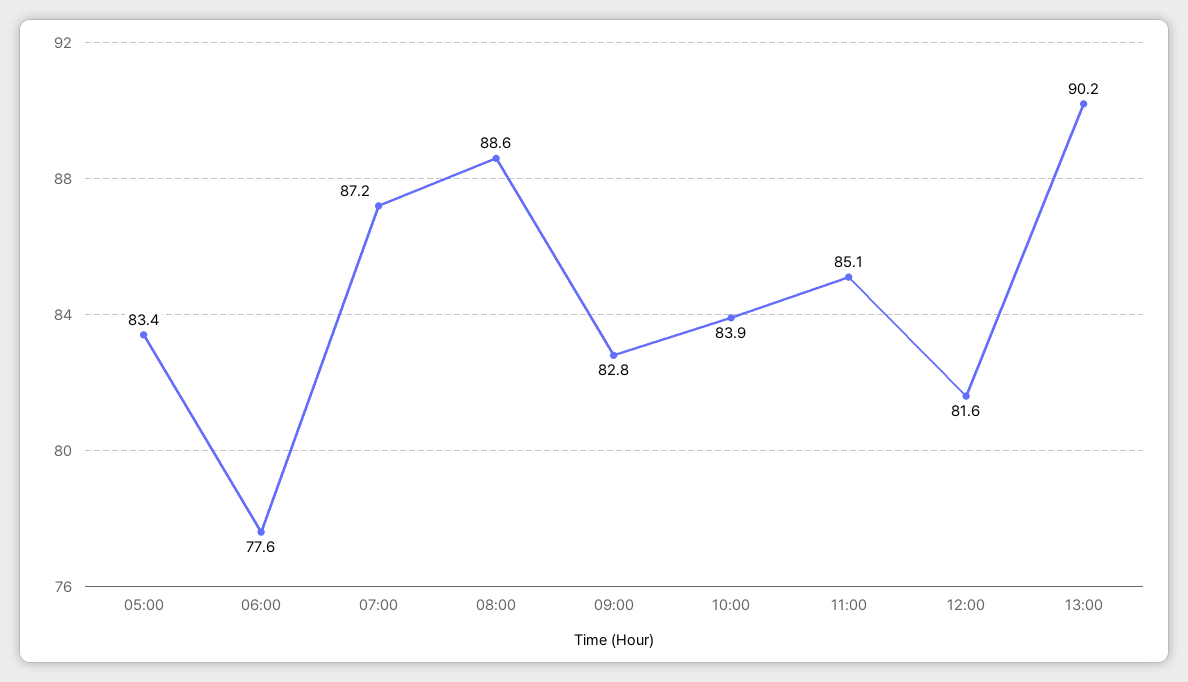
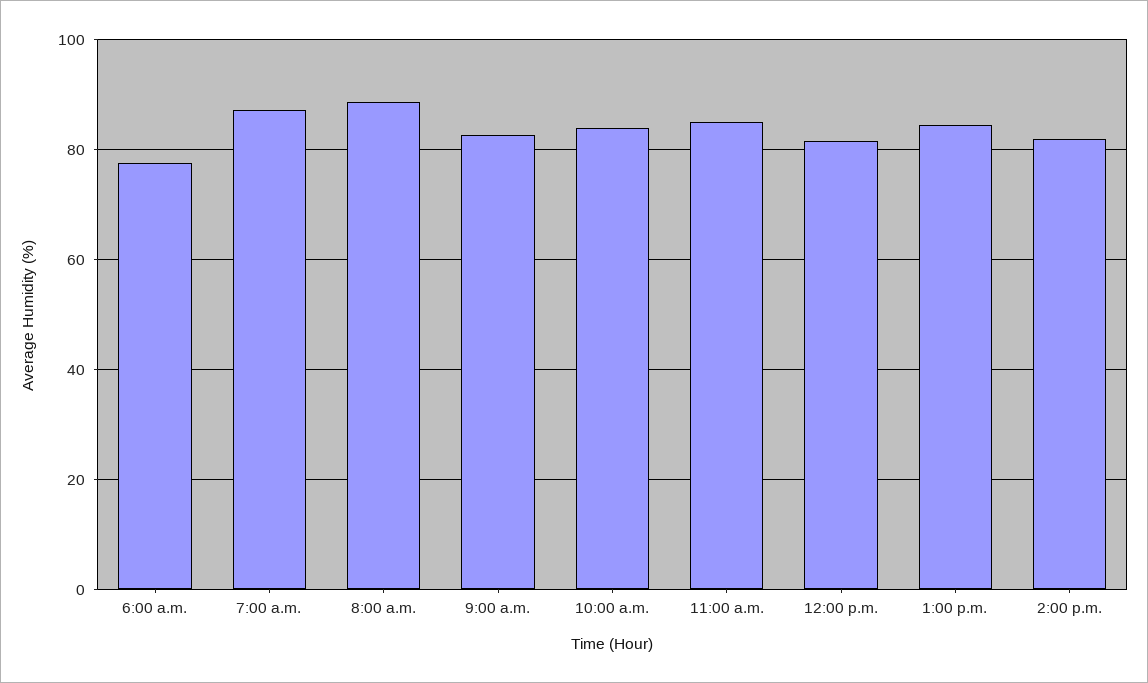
05:00: 83.4 -> none
13:00: 90.2 -> 84
2:00 p.m.: none -> 82

